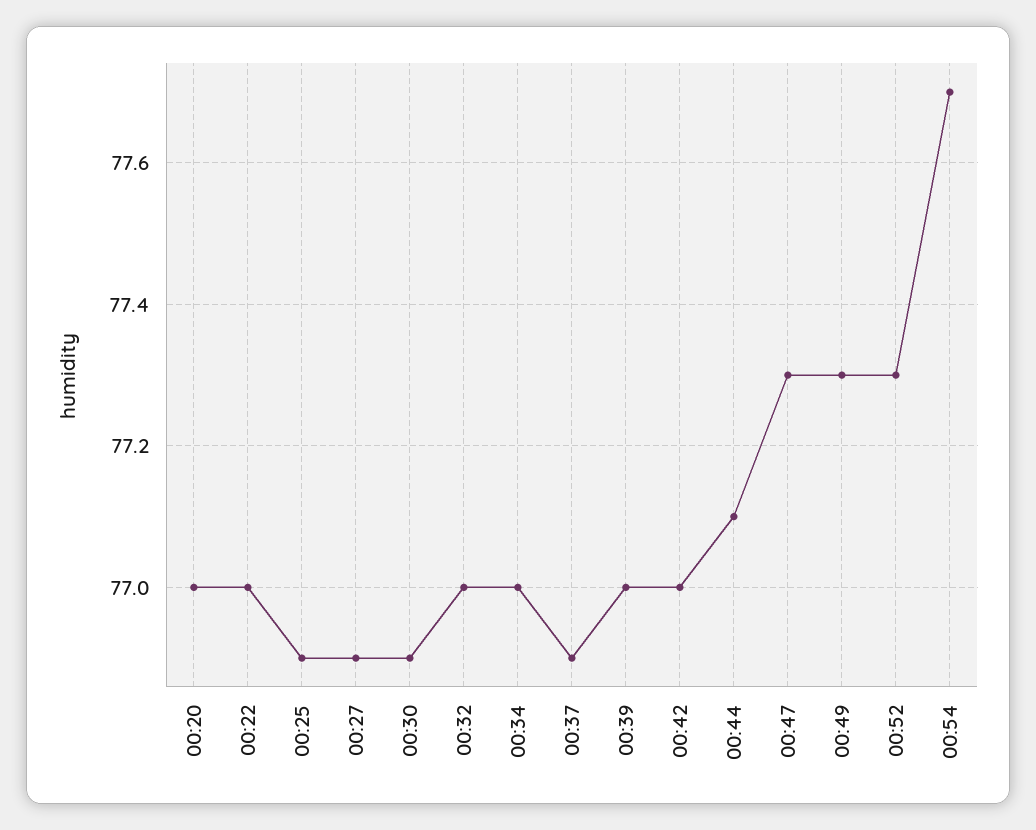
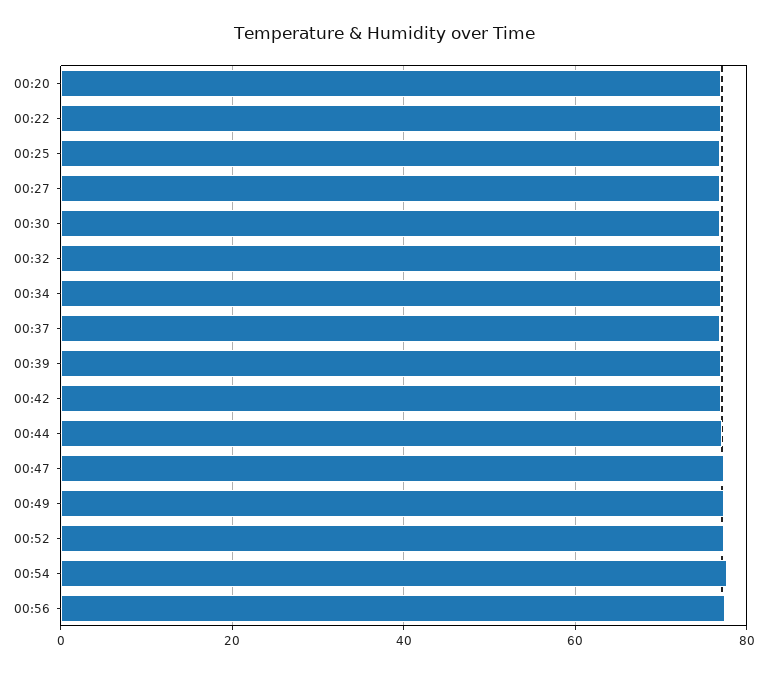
00:56: none -> 78

